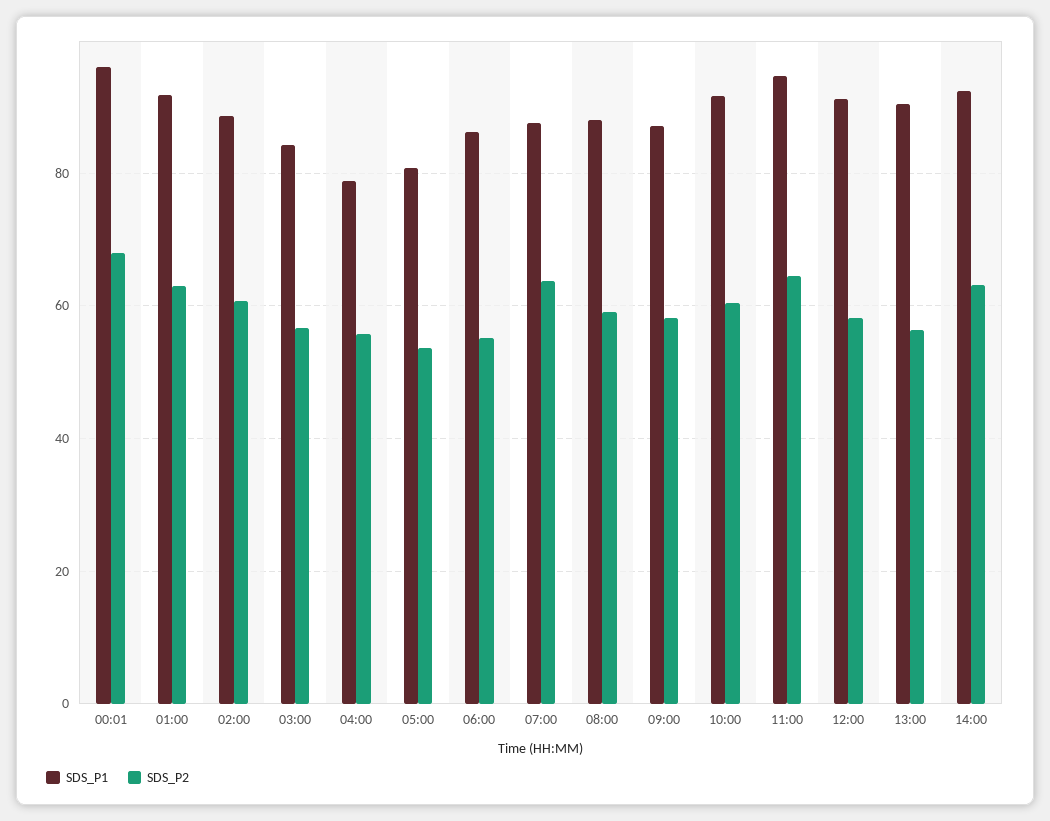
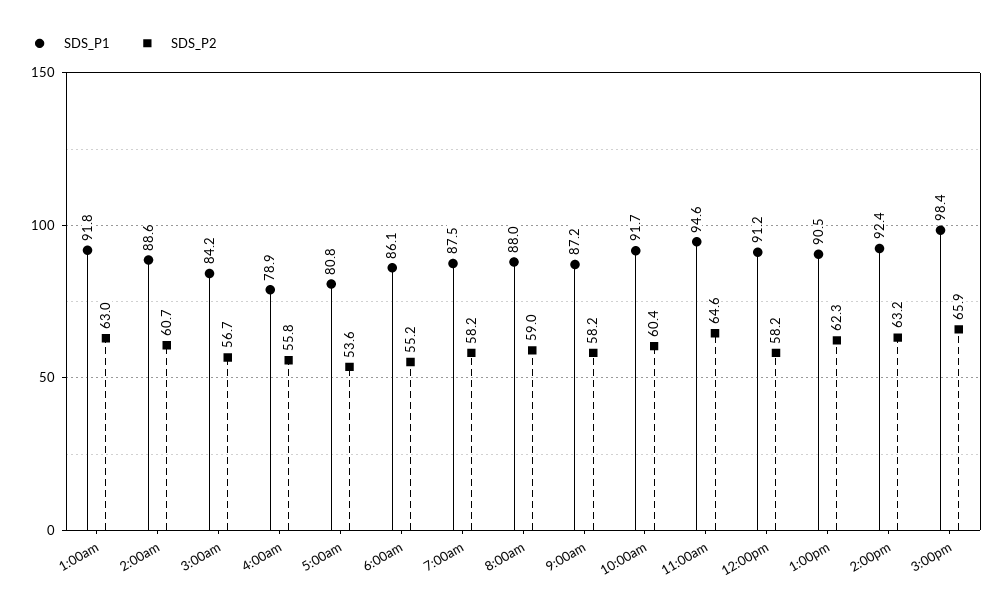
SDS_P1, 00:01: 96 -> none
SDS_P2, 00:01: 68 -> none
SDS_P2, 07:00: 64 -> 58.2
SDS_P2, 13:00: 56 -> 62.3
SDS_P1, 3:00pm: none -> 98.4
SDS_P2, 3:00pm: none -> 65.9

